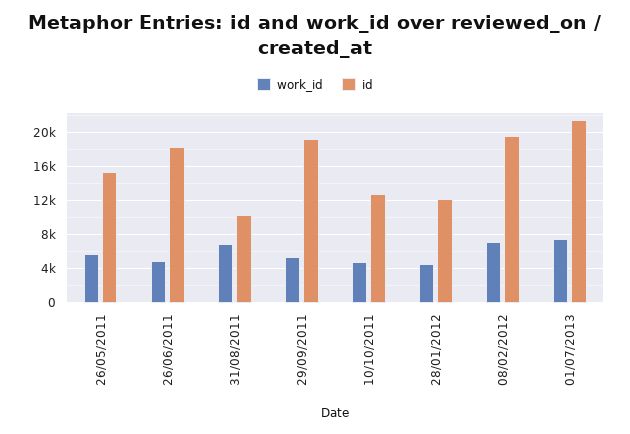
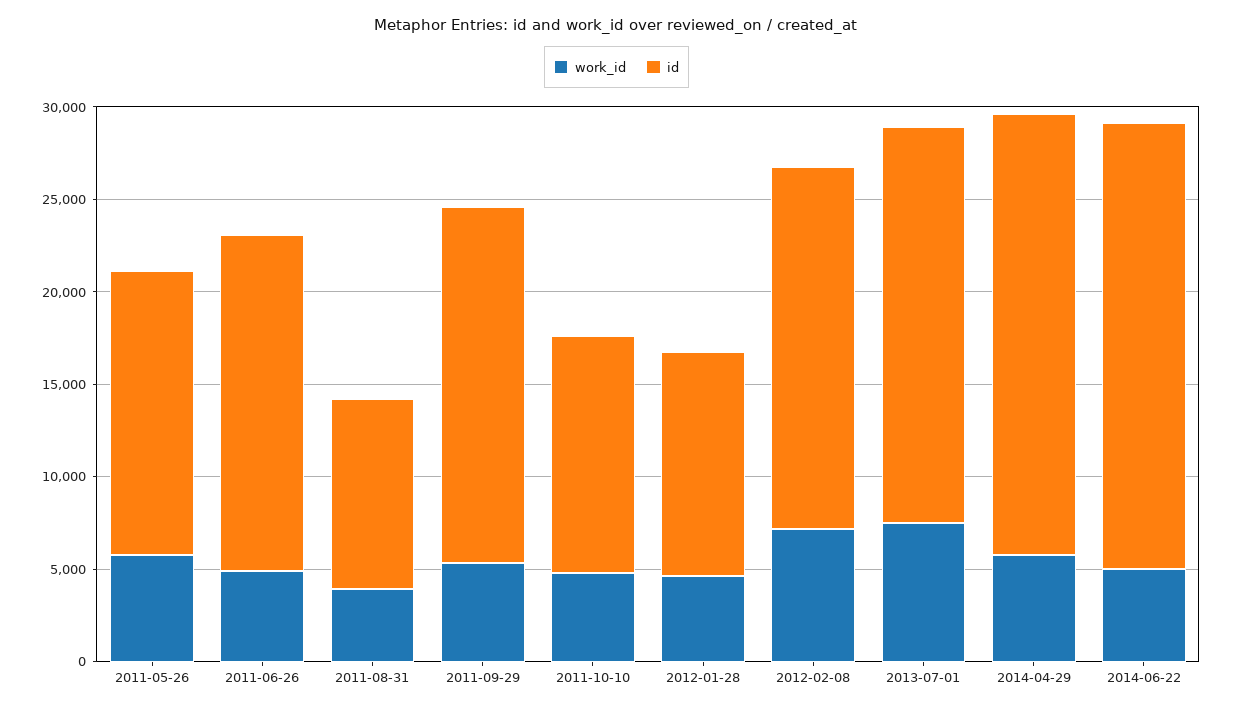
work_id, 31/08/2011: 7000 -> 4000
work_id, 2014-04-29: none -> 6000
id, 2014-04-29: none -> 24000
work_id, 2014-06-22: none -> 5000
id, 2014-06-22: none -> 24000

